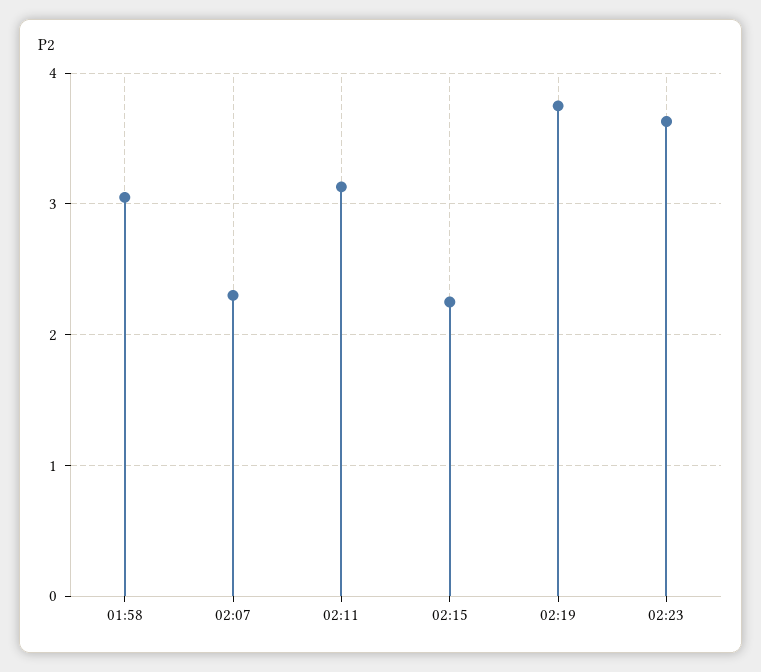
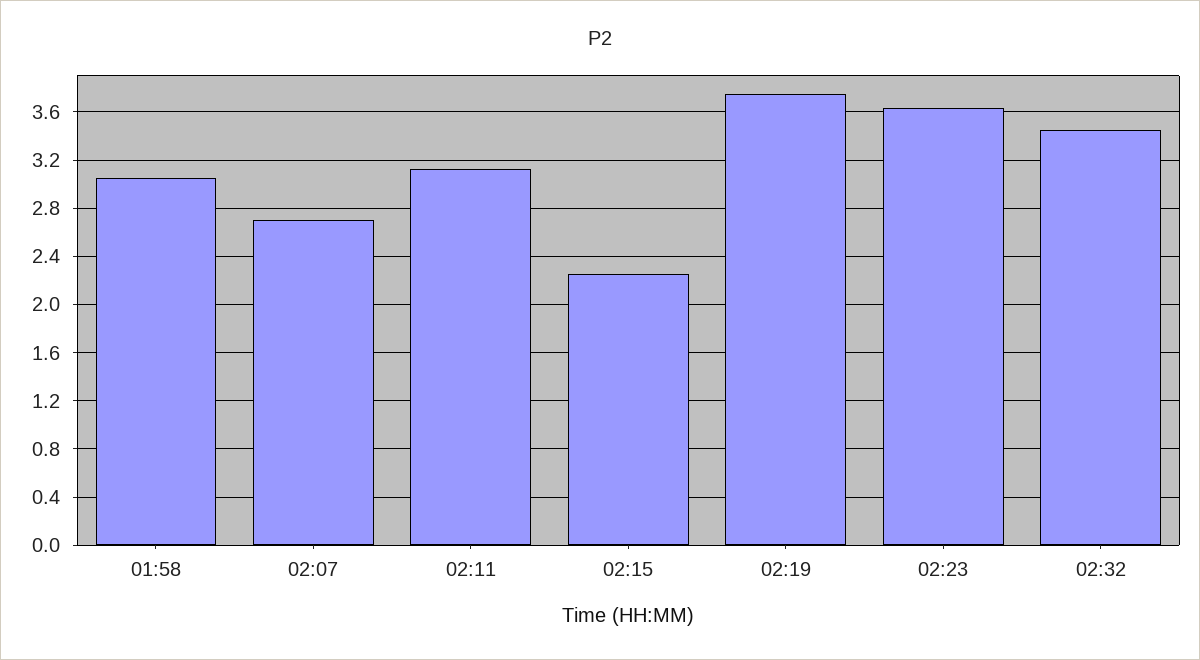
02:07: 2.3 -> 2.7
02:32: none -> 3.45

